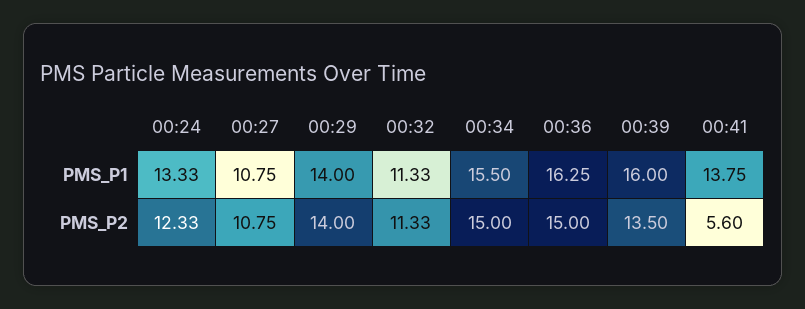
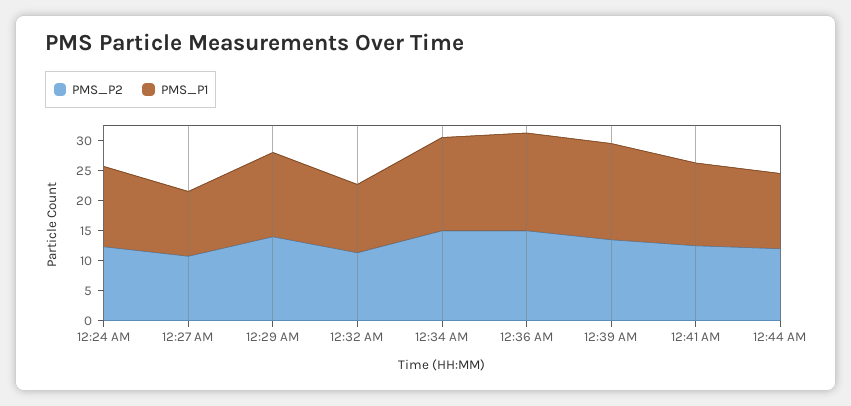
PMS_P2, 00:41: 5.6 -> 12.5
PMS_P2, 12:44 AM: none -> 12.5
PMS_P1, 12:44 AM: none -> 12.5

